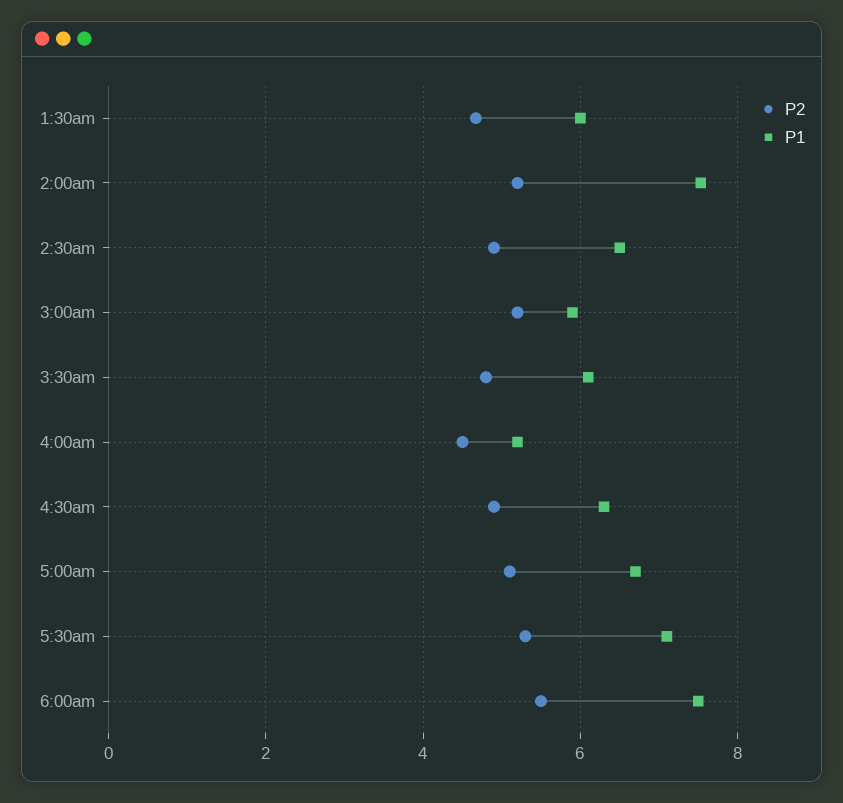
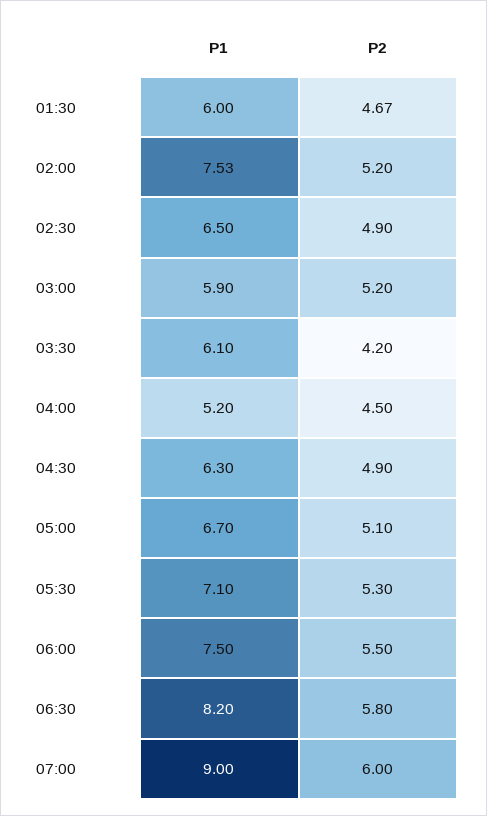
P2, 3:30am: 4.8 -> 4.2
P1, 06:30: none -> 8.2
P2, 06:30: none -> 5.8
P1, 07:00: none -> 9
P2, 07:00: none -> 6

